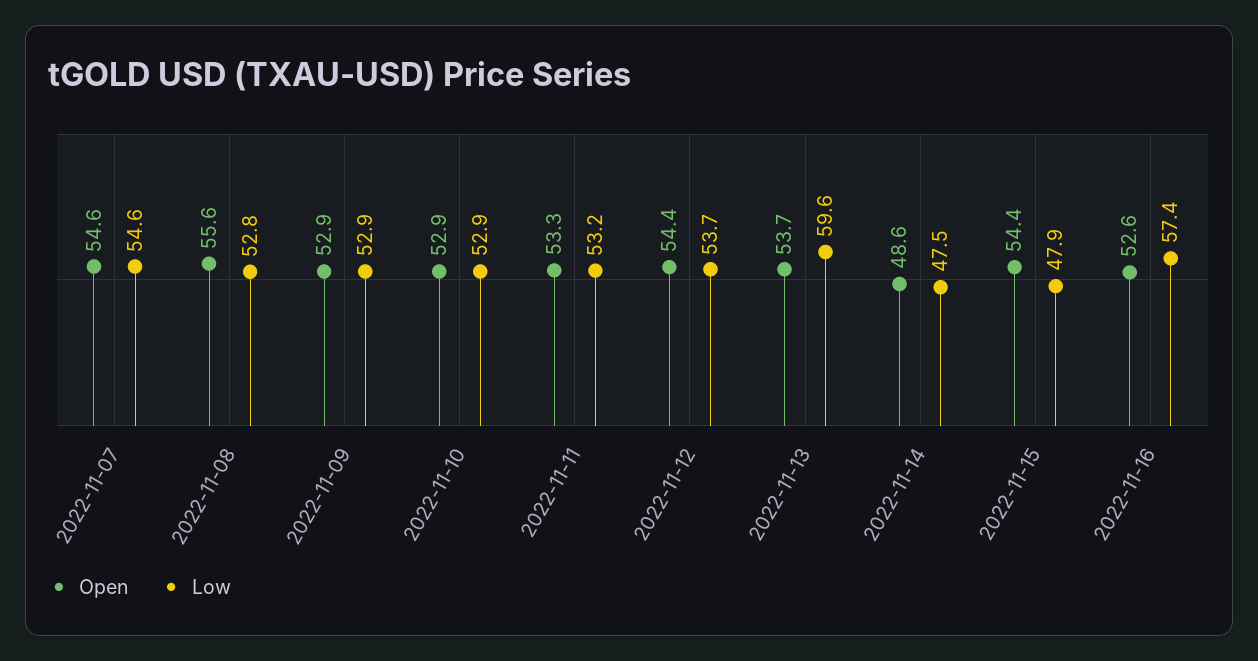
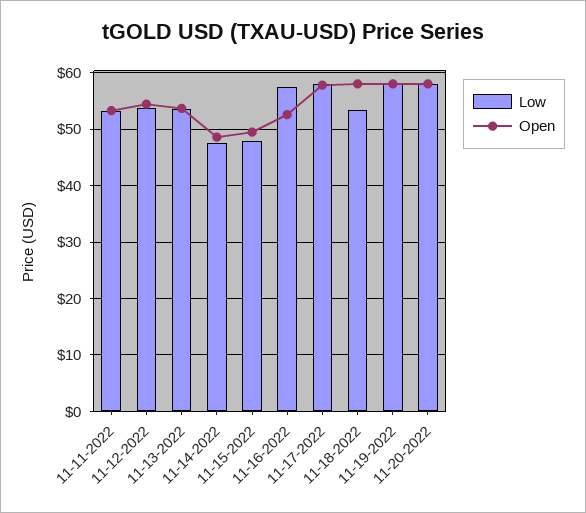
Open, 2022-11-07: 54.6 -> none
Low, 2022-11-07: 54.6 -> none
Open, 2022-11-08: 55.6 -> none
Low, 2022-11-08: 52.8 -> none
Open, 2022-11-09: 52.9 -> none
Low, 2022-11-09: 52.9 -> none
Open, 2022-11-10: 52.9 -> none
Low, 2022-11-10: 52.9 -> none
Low, 2022-11-13: 59.6 -> 54
Open, 2022-11-15: 54.4 -> 50
Low, 11-17-2022: none -> 58
Open, 11-17-2022: none -> 58
Low, 11-18-2022: none -> 54
Open, 11-18-2022: none -> 58
Low, 11-19-2022: none -> 58
Open, 11-19-2022: none -> 58
Low, 11-20-2022: none -> 58
Open, 11-20-2022: none -> 58

